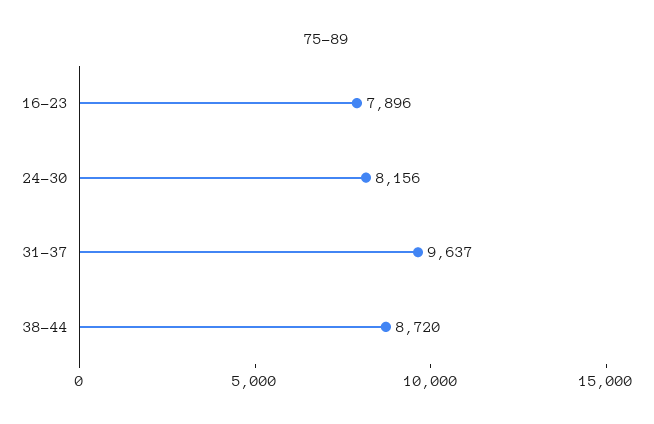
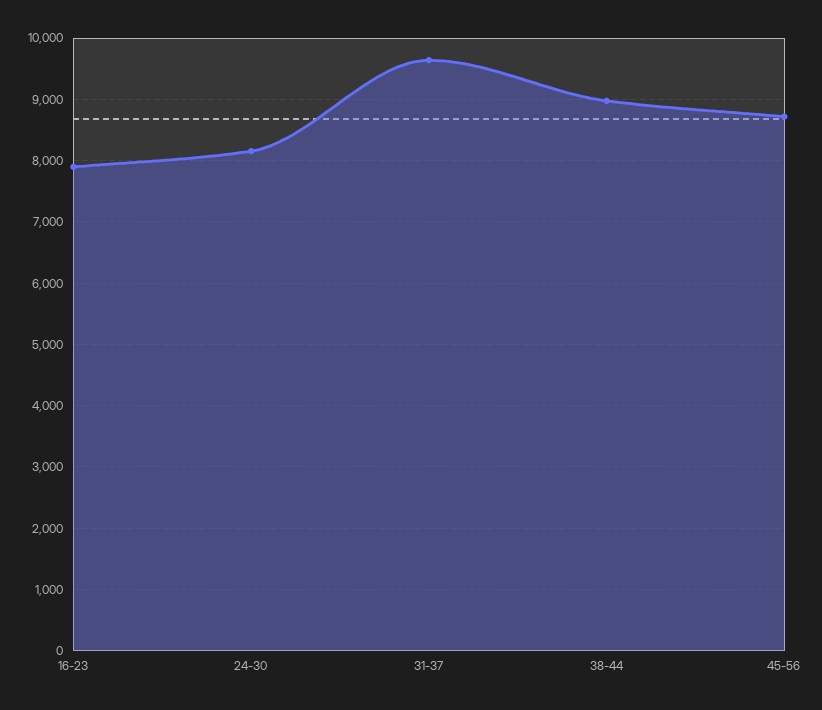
38-44: 8720 -> 9000
45-56: none -> 8700

